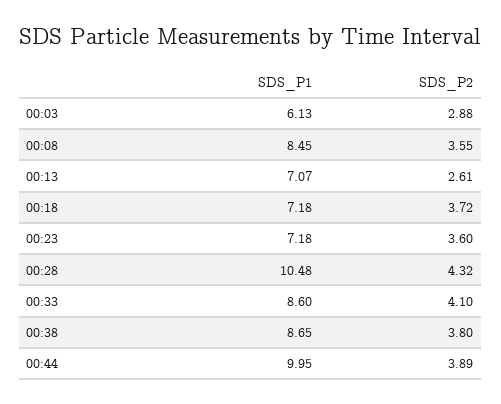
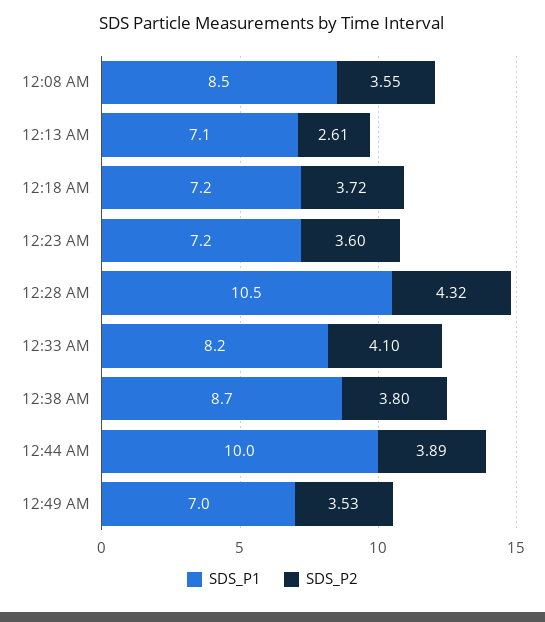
SDS_P1, 00:03: 6.13 -> none
SDS_P2, 00:03: 2.88 -> none
SDS_P1, 00:33: 8.6 -> 8.2
SDS_P1, 12:49 AM: none -> 7
SDS_P2, 12:49 AM: none -> 3.53

